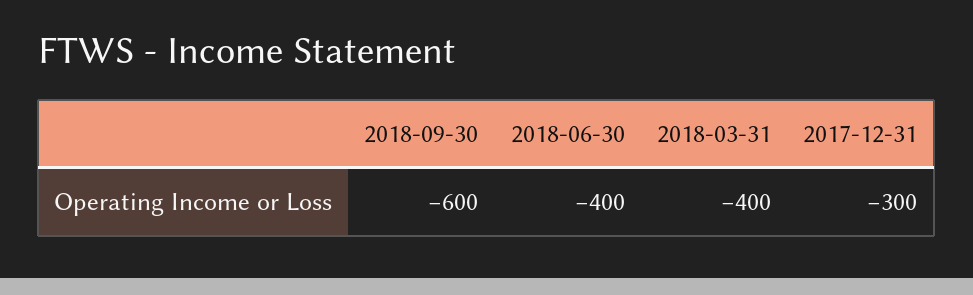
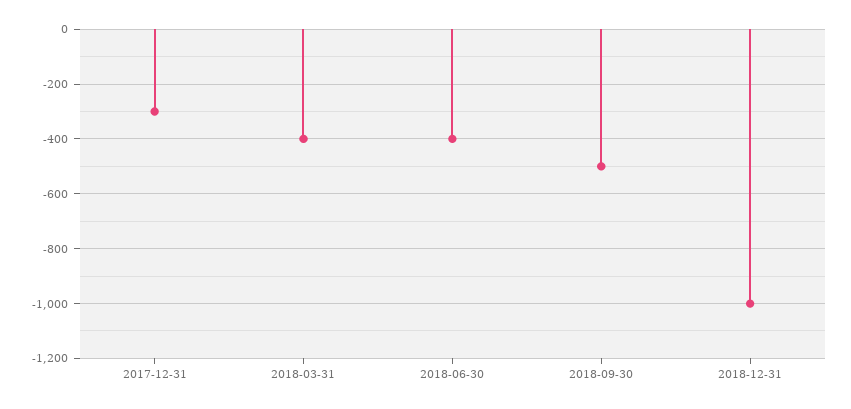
2018-09-30: -600 -> -500
2018-12-31: none -> -1000

